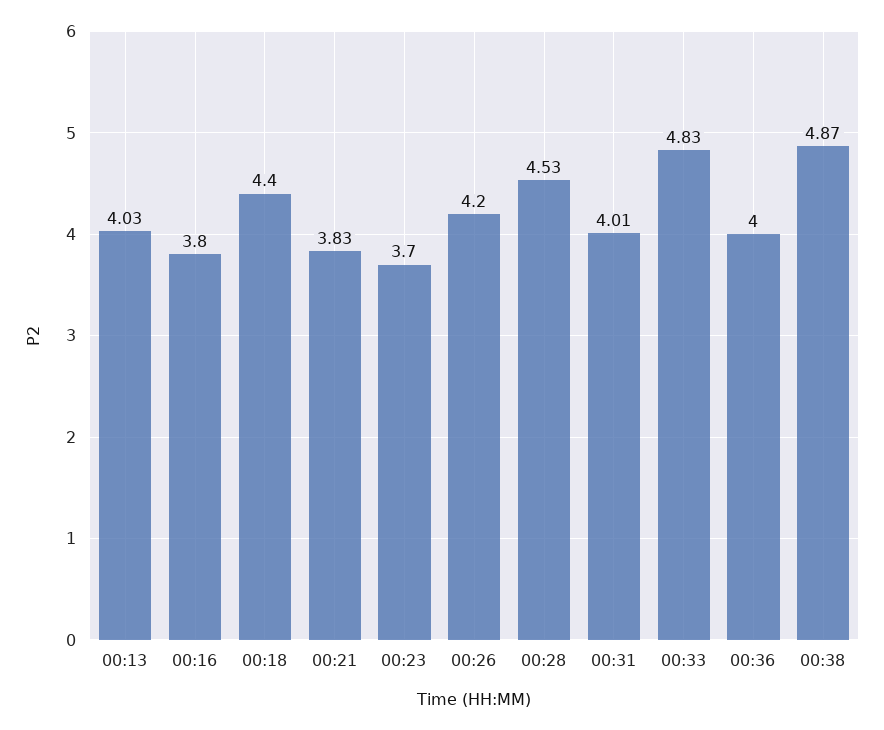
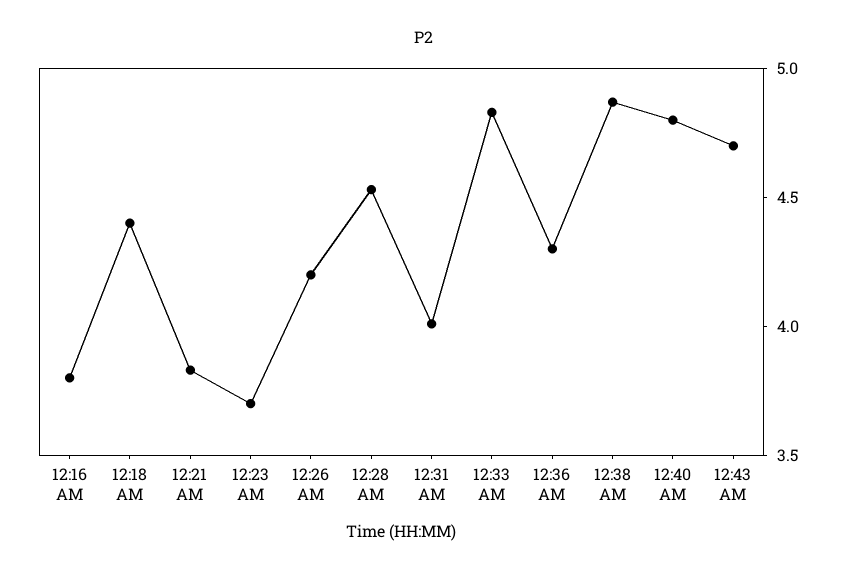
00:13: 4.03 -> none
00:36: 4 -> 4.3
12:40 AM: none -> 4.8
12:43 AM: none -> 4.7

